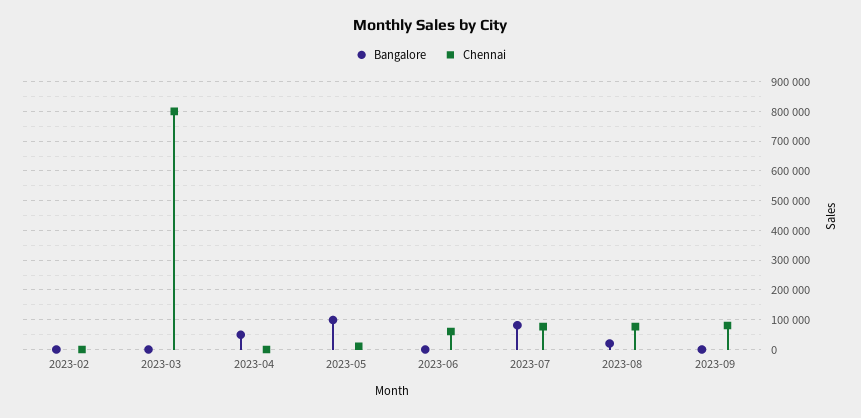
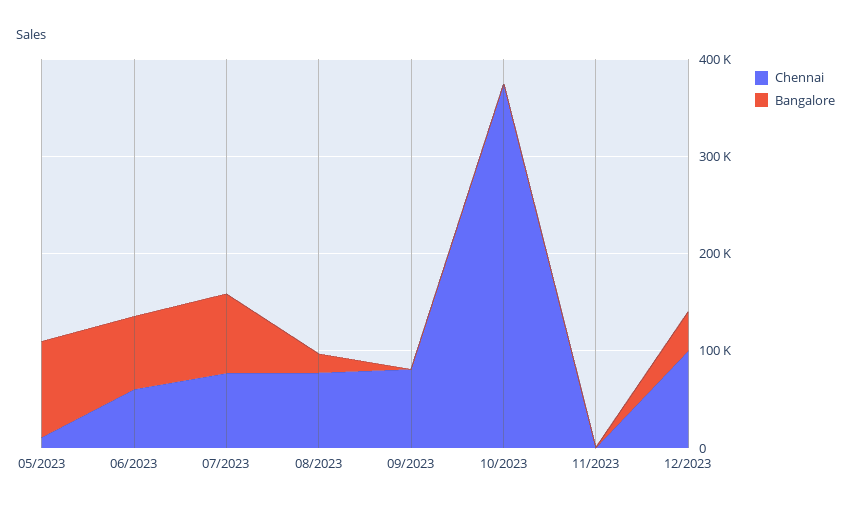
Bangalore, 2023-02: 0 -> none
Chennai, 2023-02: 0 -> none
Bangalore, 2023-03: 0 -> none
Chennai, 2023-03: 800000 -> none
Bangalore, 2023-04: 50000 -> none
Chennai, 2023-04: 0 -> none
Bangalore, 2023-06: 0 -> 80000
Chennai, 10/2023: none -> 380000
Bangalore, 10/2023: none -> 0
Chennai, 11/2023: none -> 0
Bangalore, 11/2023: none -> 0
Chennai, 12/2023: none -> 100000
Bangalore, 12/2023: none -> 40000

